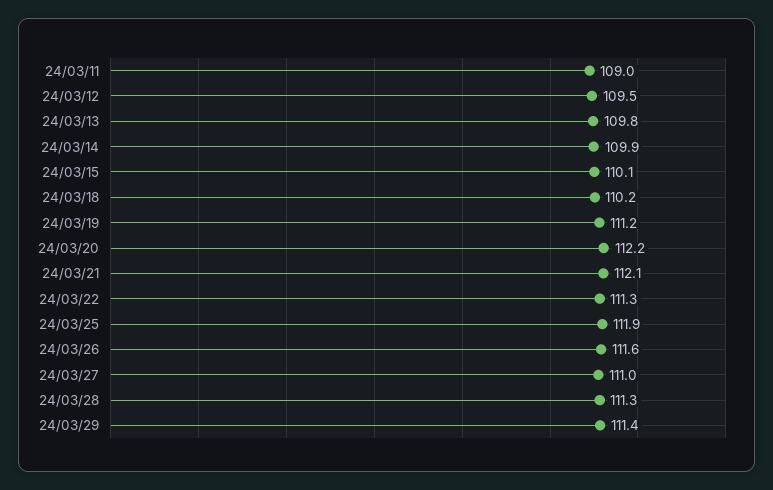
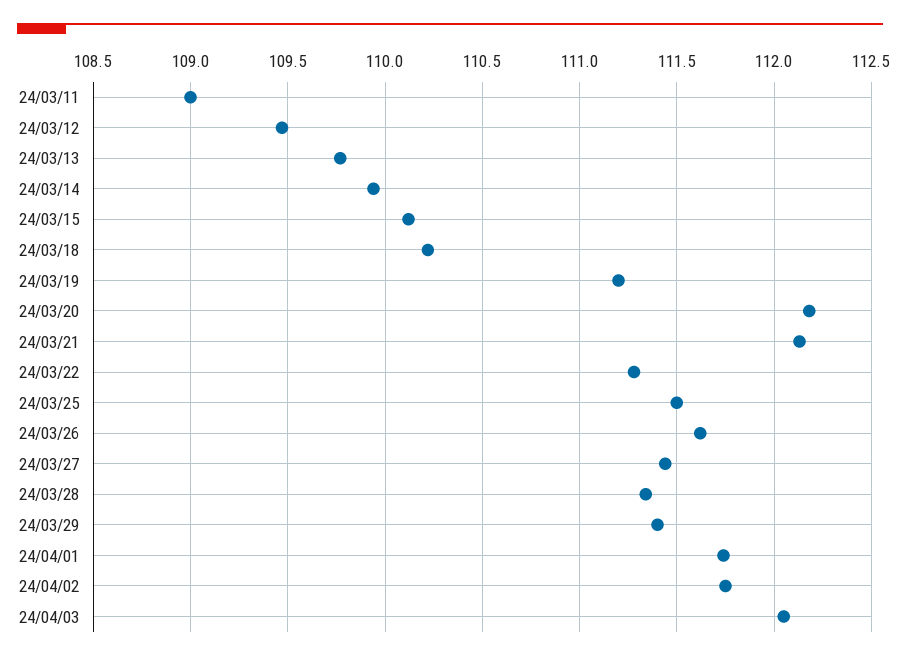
24/03/25: 111.9 -> 111.5
24/03/27: 111 -> 111.45
24/04/01: none -> 111.75
24/04/02: none -> 111.75
24/04/03: none -> 112.05

